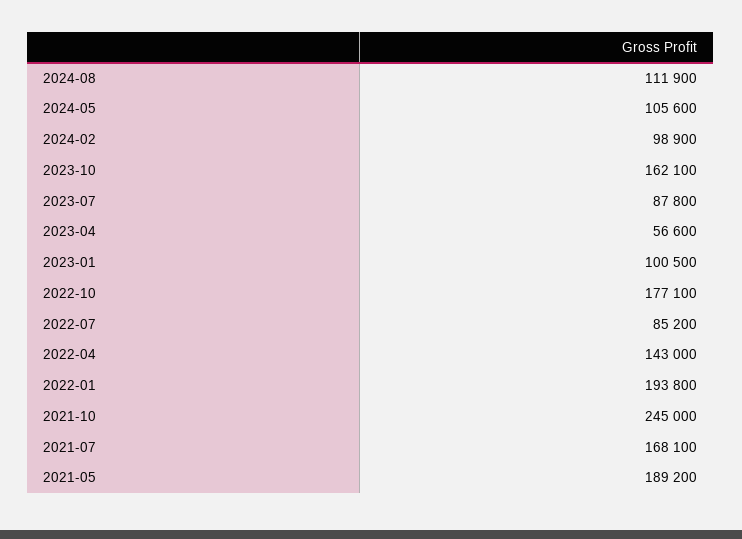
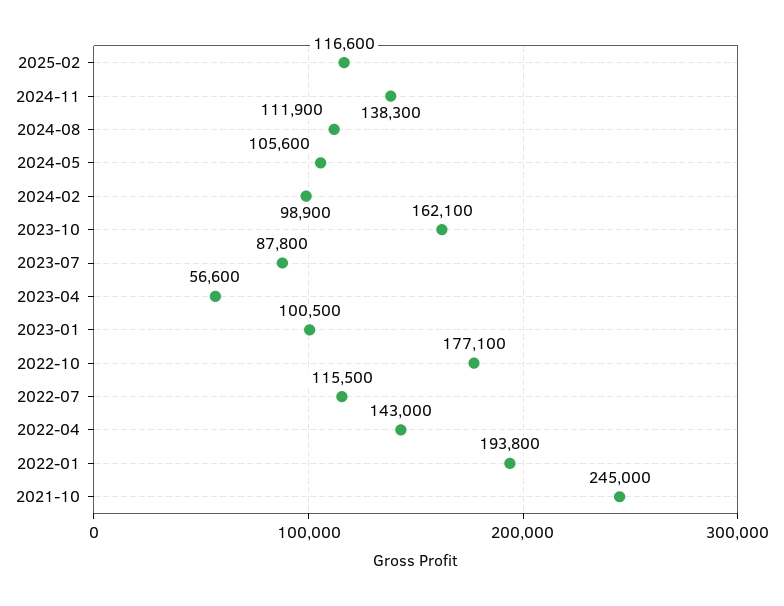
2022-07: 85200 -> 115500
2021-07: 168100 -> none
2021-05: 189200 -> none
2025-02: none -> 116600
2024-11: none -> 138300

